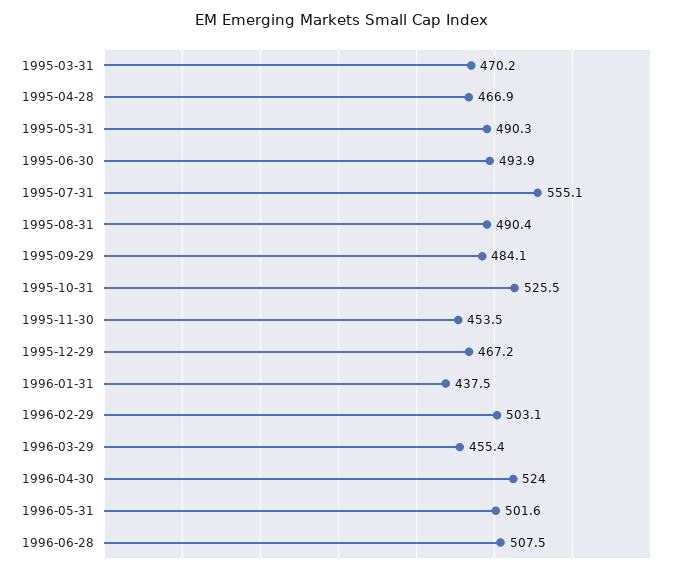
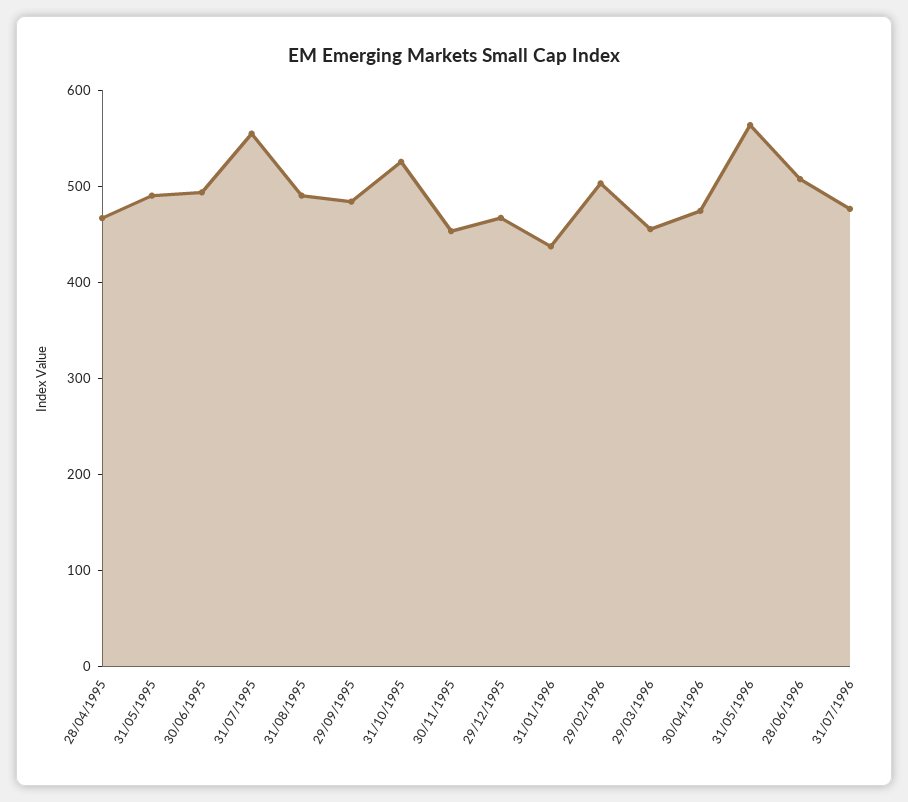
1995-03-31: 470.2 -> none
1996-04-30: 524 -> 480
1996-05-31: 501.6 -> 560
31/07/1996: none -> 480

